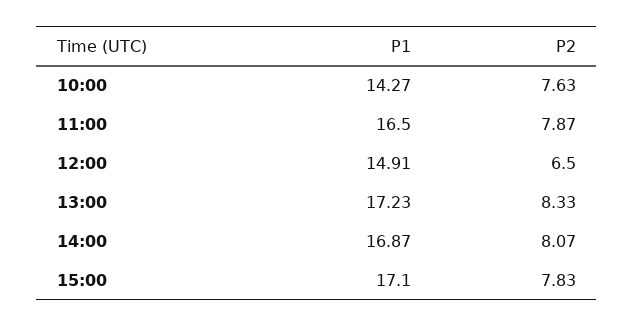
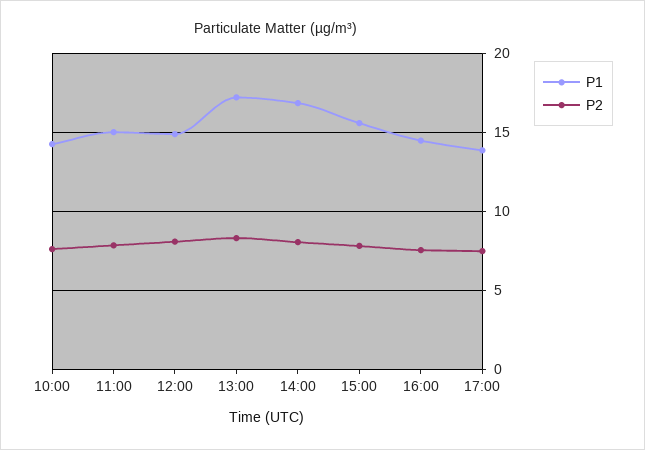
P1, 11:00: 16.5 -> 15
P2, 12:00: 6.5 -> 8
P1, 15:00: 17.1 -> 15.5
P1, 16:00: none -> 14.5
P2, 16:00: none -> 7.5
P1, 17:00: none -> 14
P2, 17:00: none -> 7.5

